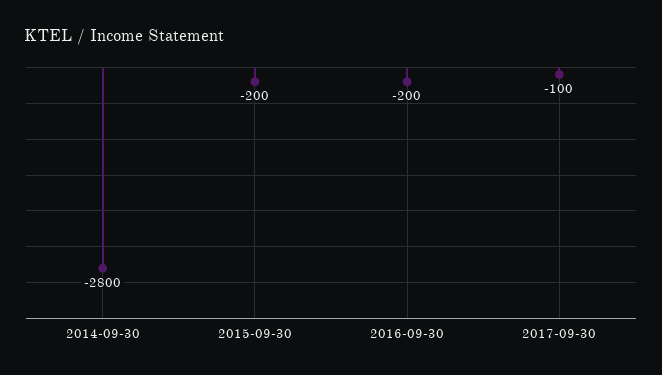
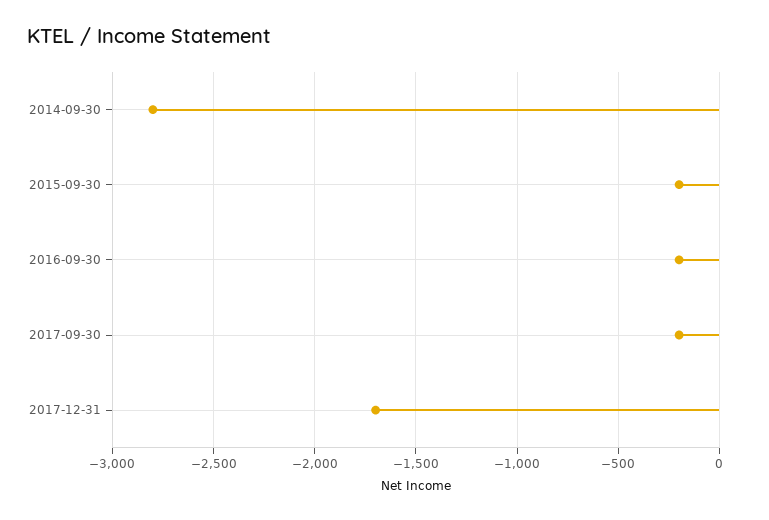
2017-09-30: -100 -> -200
2017-12-31: none -> -1700

